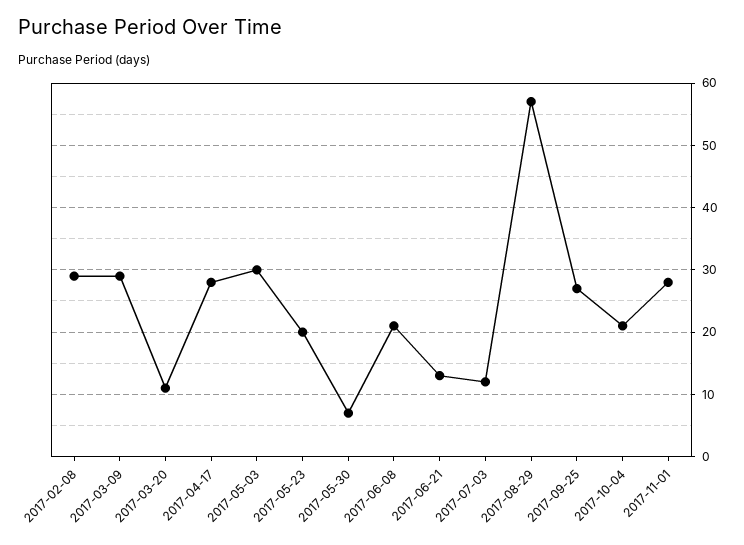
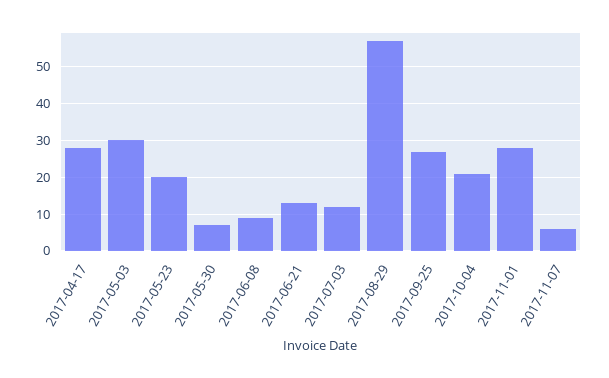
2017-02-08: 29 -> none
2017-03-09: 29 -> none
2017-03-20: 11 -> none
2017-06-08: 21 -> 10
2017-11-07: none -> 5

